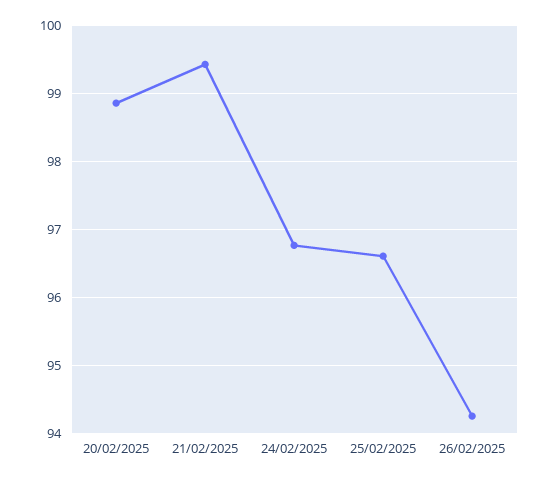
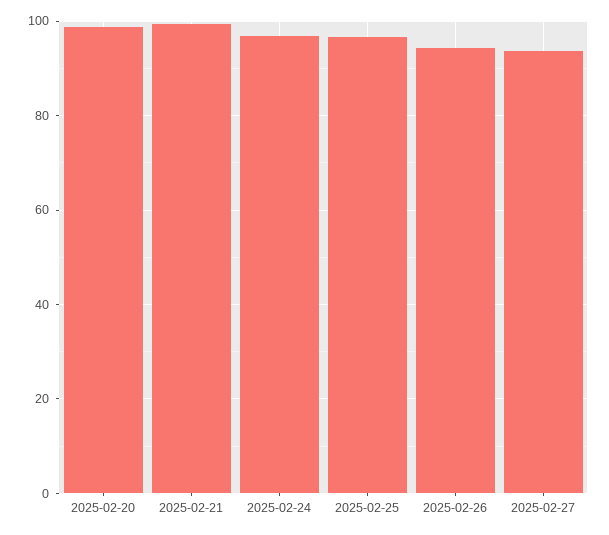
2025-02-27: none -> 94

